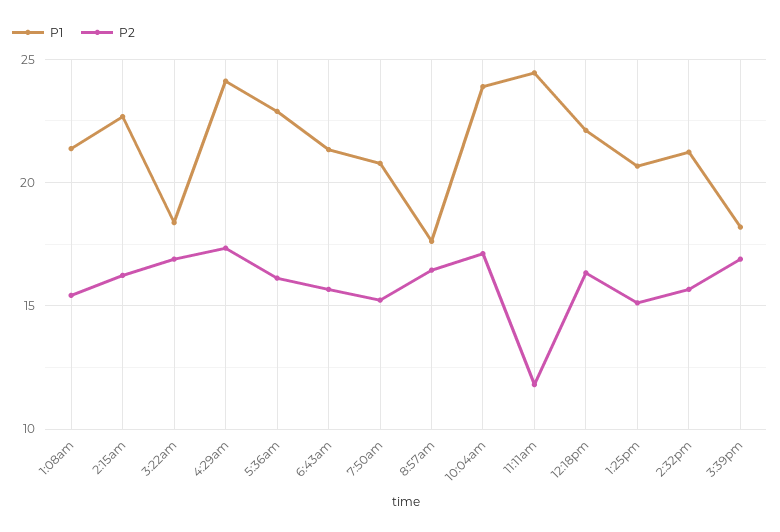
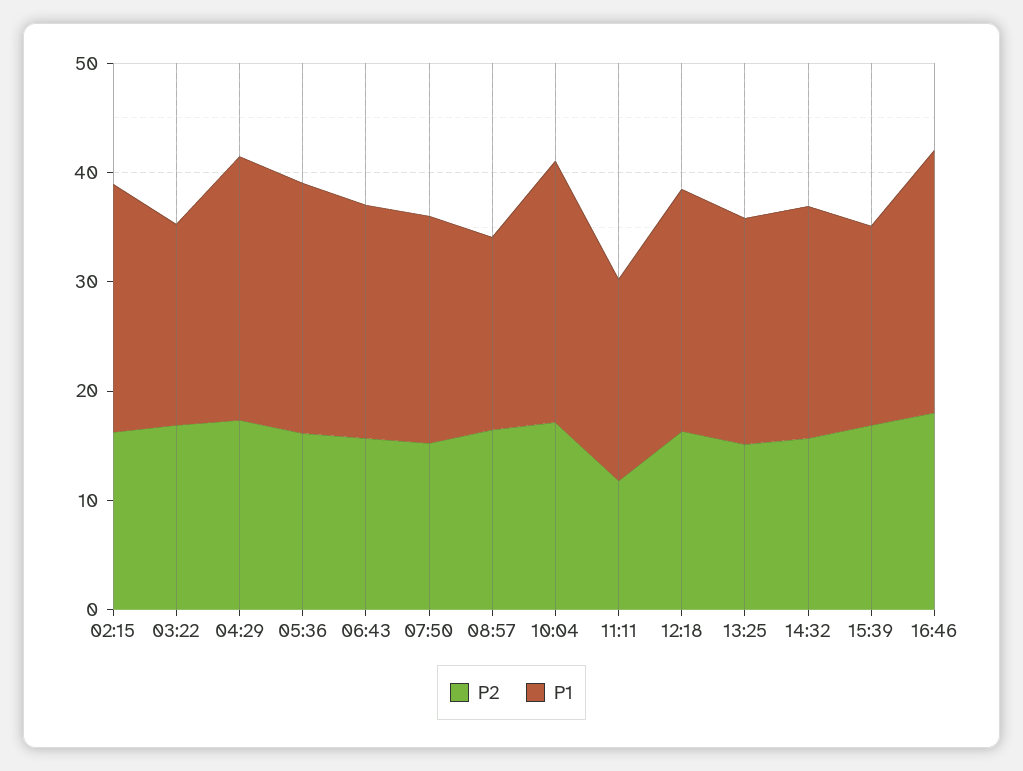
P1, 1:08am: 21.5 -> none
P2, 1:08am: 15.5 -> none
P1, 11:11am: 24.5 -> 18
P2, 16:46: none -> 18
P1, 16:46: none -> 24

